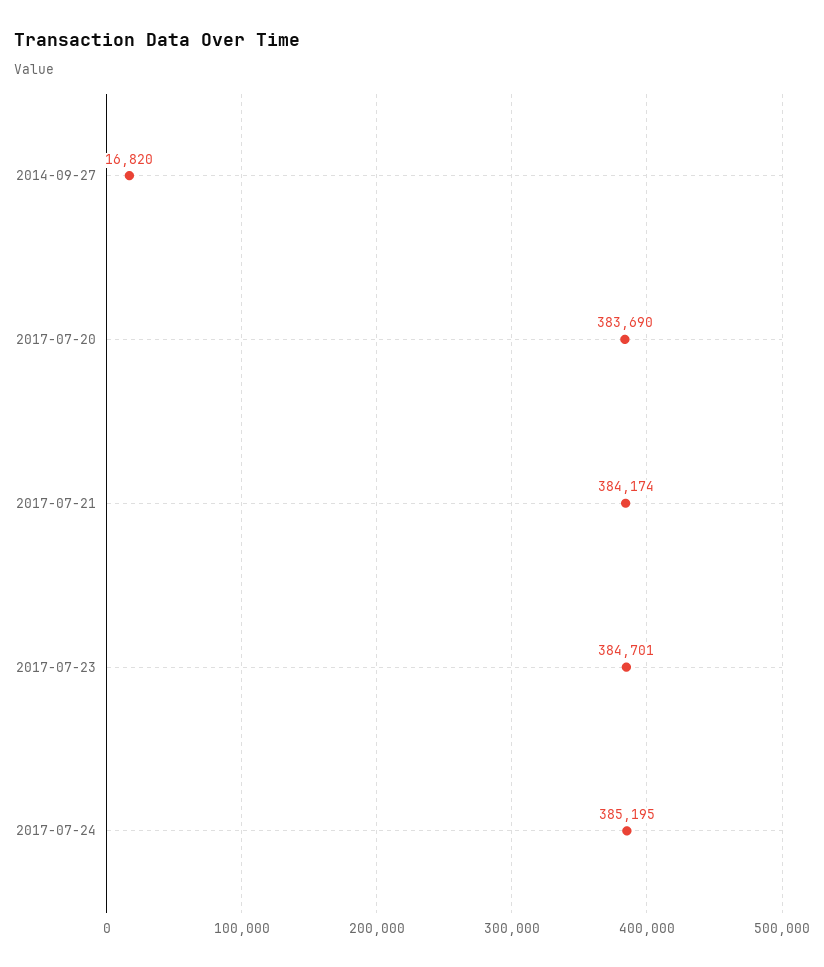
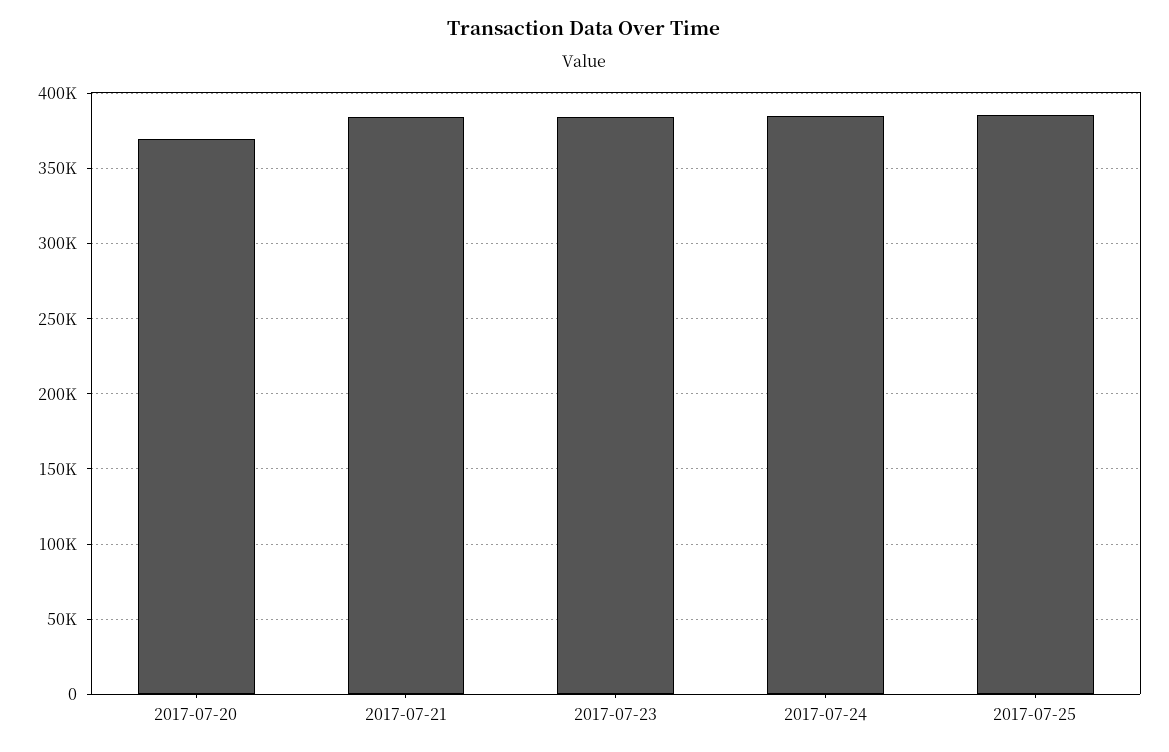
2014-09-27: 16820 -> none
2017-07-20: 383690 -> 370000
2017-07-25: none -> 385000

